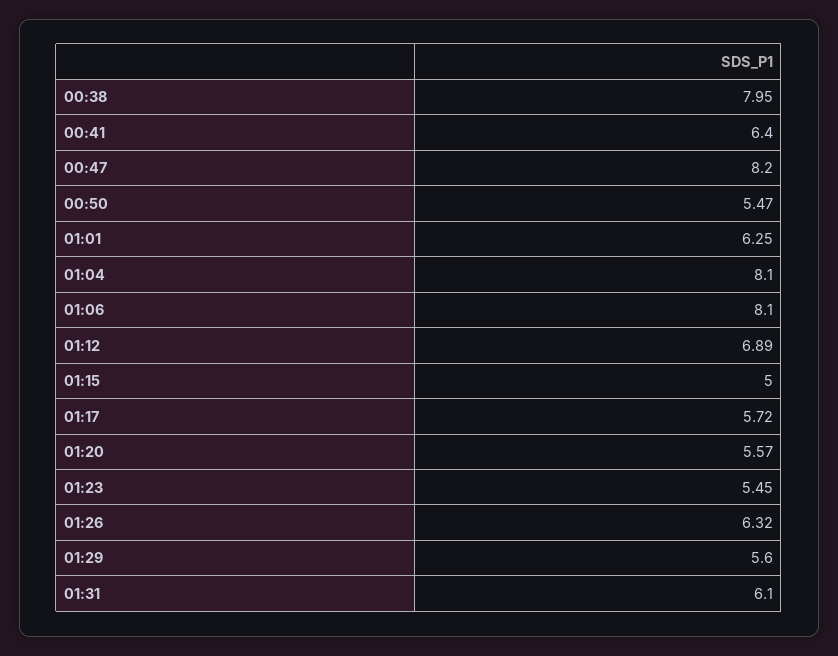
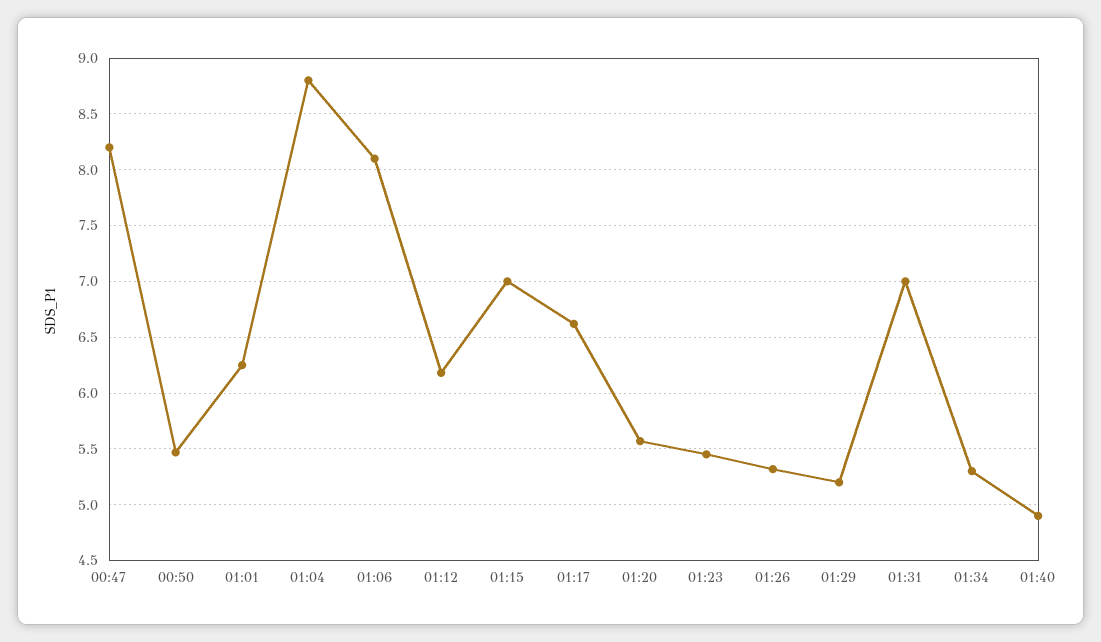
00:38: 7.95 -> none
00:41: 6.4 -> none
01:04: 8.1 -> 8.8
01:12: 6.89 -> 6.2
01:15: 5 -> 7
01:17: 5.72 -> 6.6
01:26: 6.32 -> 5.3
01:29: 5.6 -> 5.2
01:31: 6.1 -> 7
01:34: none -> 5.3
01:40: none -> 4.9

